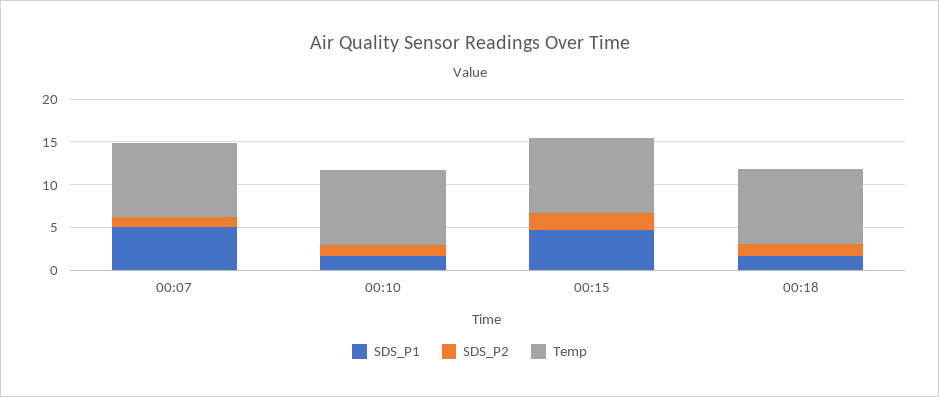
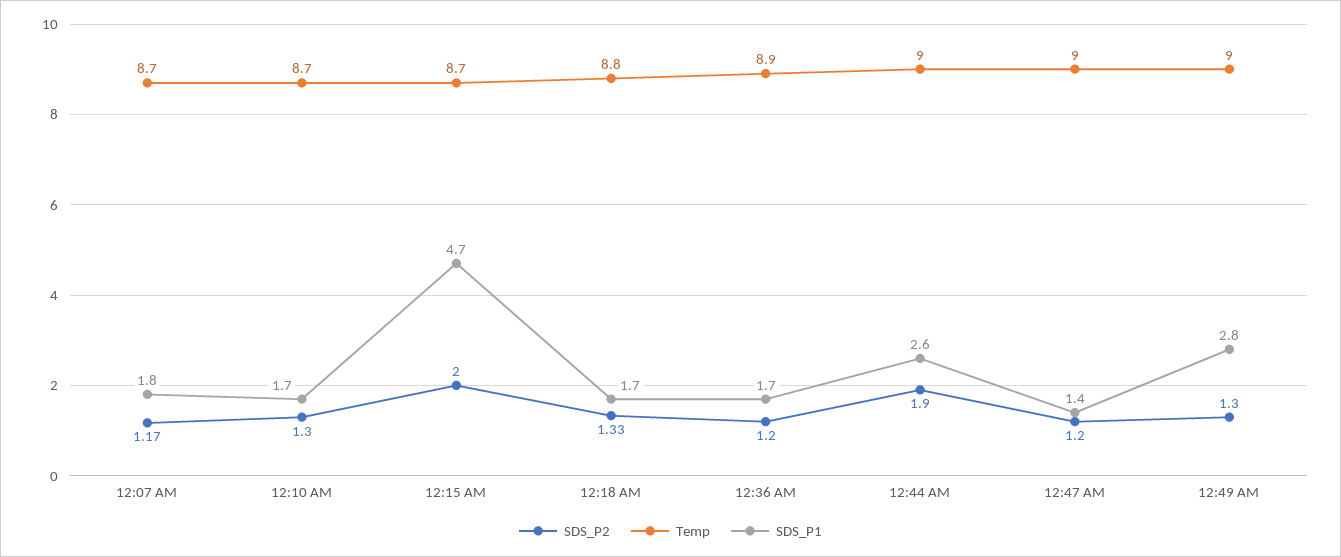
SDS_P1, 00:07: 5 -> 1.8
SDS_P2, 12:36 AM: none -> 1.2
Temp, 12:36 AM: none -> 8.9
SDS_P1, 12:36 AM: none -> 1.7
SDS_P2, 12:44 AM: none -> 1.9
Temp, 12:44 AM: none -> 9
SDS_P1, 12:44 AM: none -> 2.6
SDS_P2, 12:47 AM: none -> 1.2
Temp, 12:47 AM: none -> 9
SDS_P1, 12:47 AM: none -> 1.4
SDS_P2, 12:49 AM: none -> 1.3
Temp, 12:49 AM: none -> 9
SDS_P1, 12:49 AM: none -> 2.8

